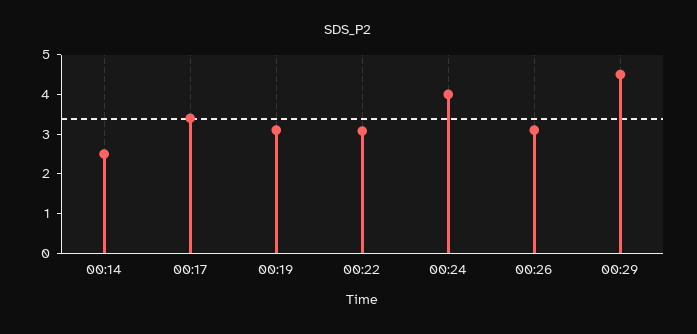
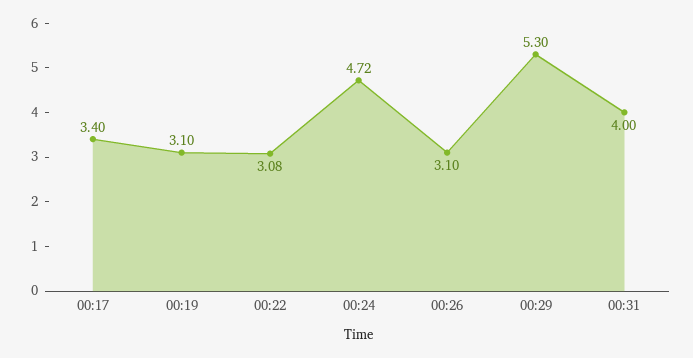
00:14: 2.5 -> none
00:24: 4 -> 4.72
00:29: 4.5 -> 5.3
00:31: none -> 4

